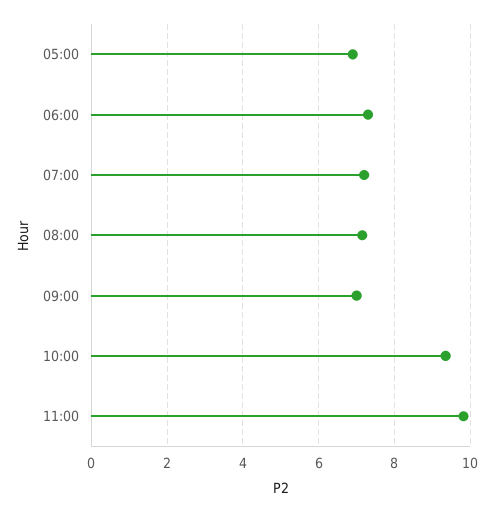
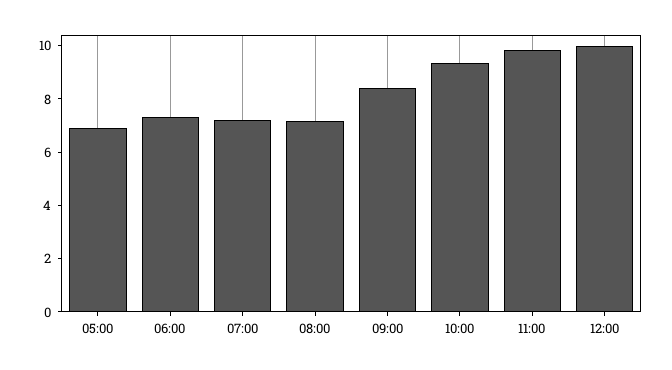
09:00: 7 -> 8.5
12:00: none -> 10

